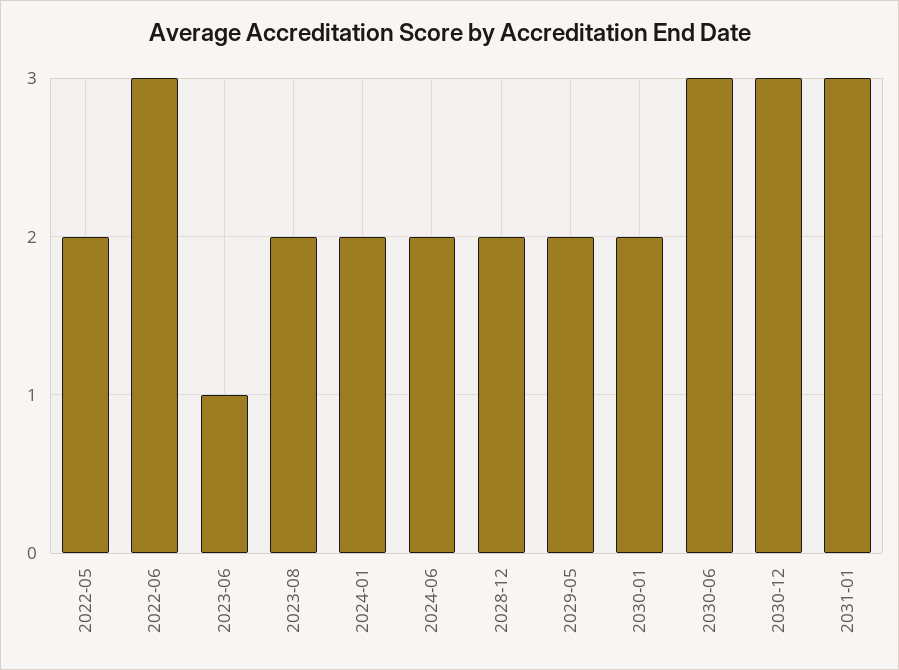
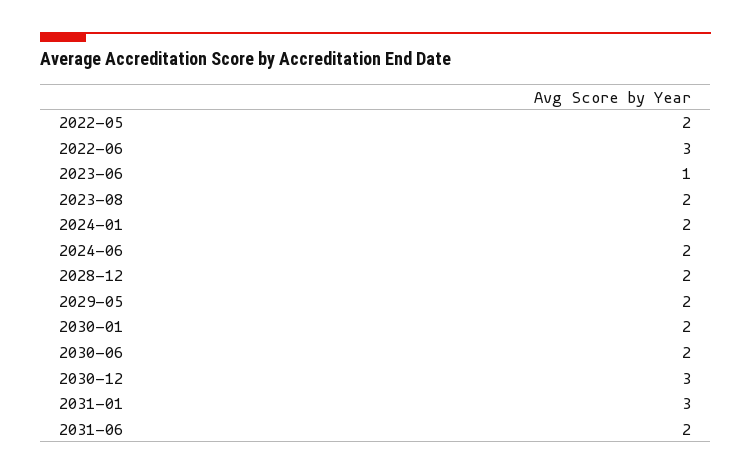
2030-06: 3 -> 2
2031-06: none -> 2

